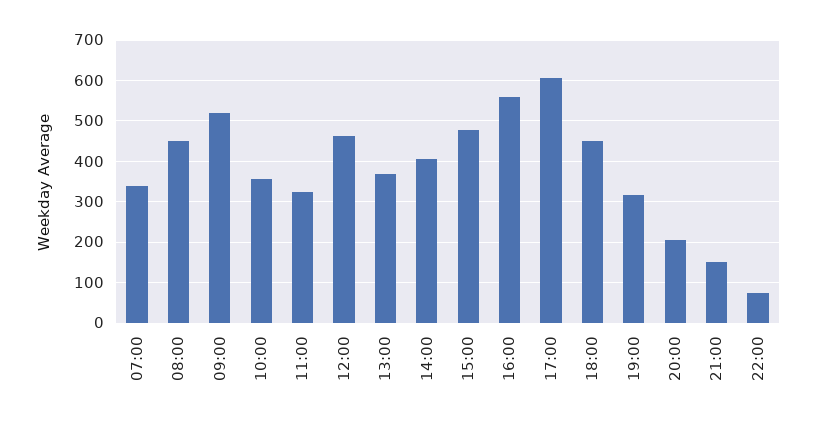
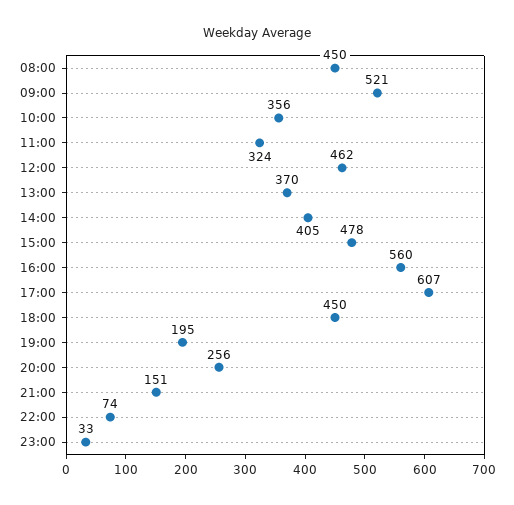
07:00: 340 -> none
19:00: 320 -> 195
20:00: 200 -> 256
23:00: none -> 33

